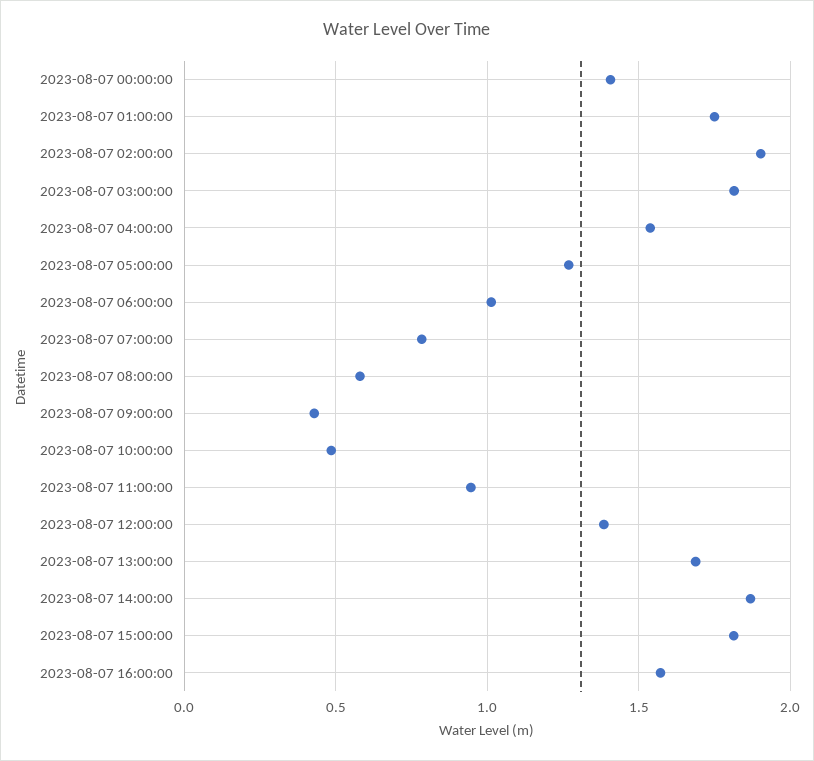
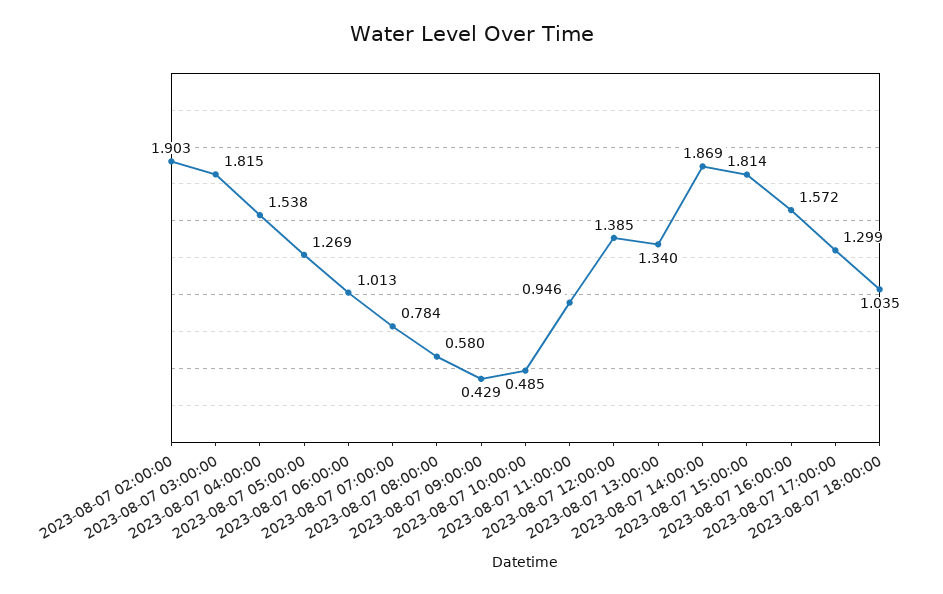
2023-08-07 00:00:00: 1.4 -> none
2023-08-07 01:00:00: 1.75 -> none
2023-08-07 13:00:00: 1.7 -> 1.34
2023-08-07 17:00:00: none -> 1.299
2023-08-07 18:00:00: none -> 1.035

